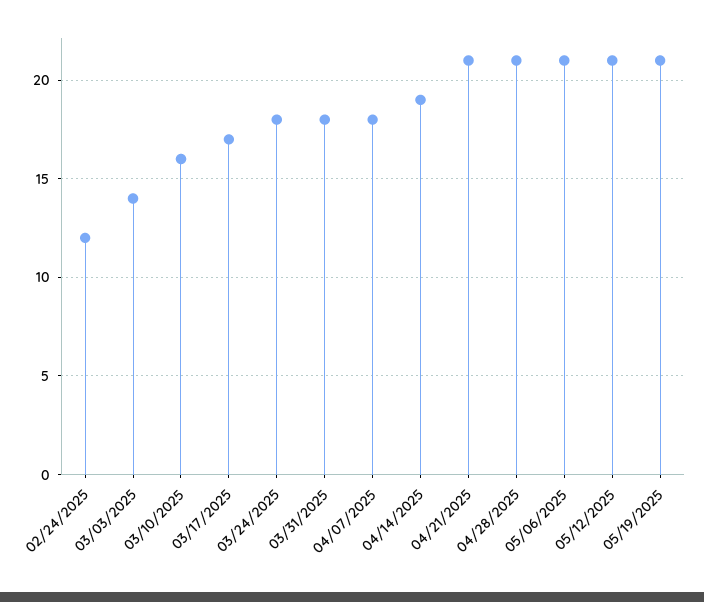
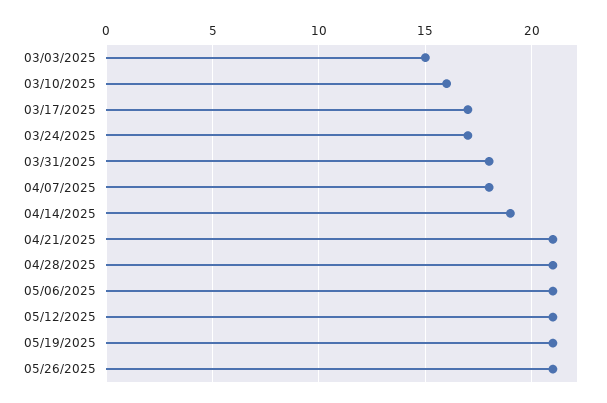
02/24/2025: 12 -> none
03/03/2025: 14 -> 15
03/24/2025: 18 -> 17
05/26/2025: none -> 21

